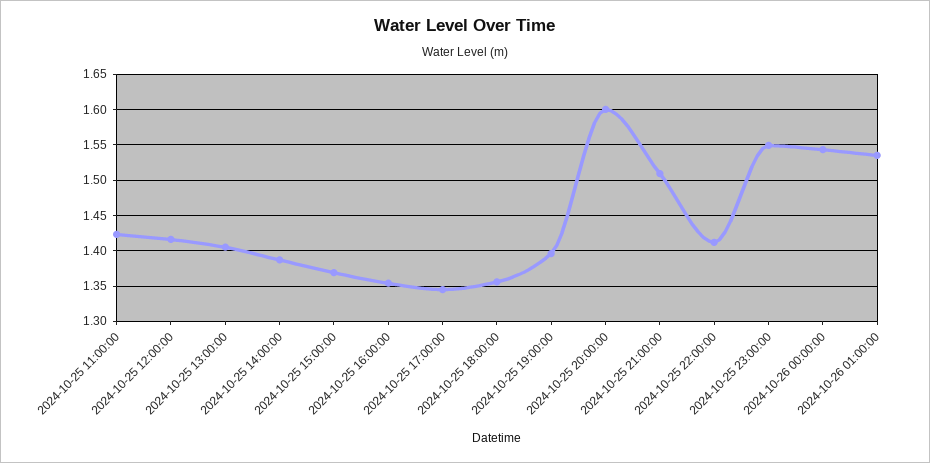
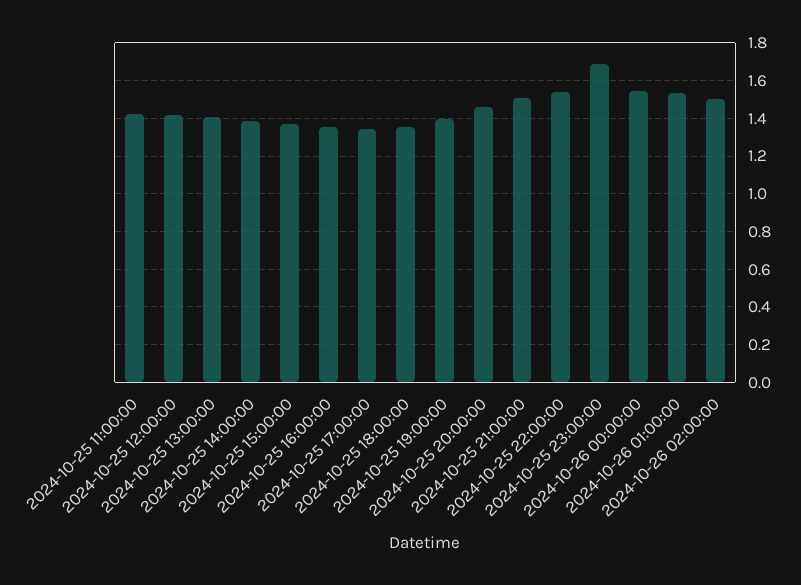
2024-10-25 20:00:00: 1.6 -> 1.45
2024-10-25 22:00:00: 1.41 -> 1.55
2024-10-25 23:00:00: 1.55 -> 1.7
2024-10-26 02:00:00: none -> 1.5

